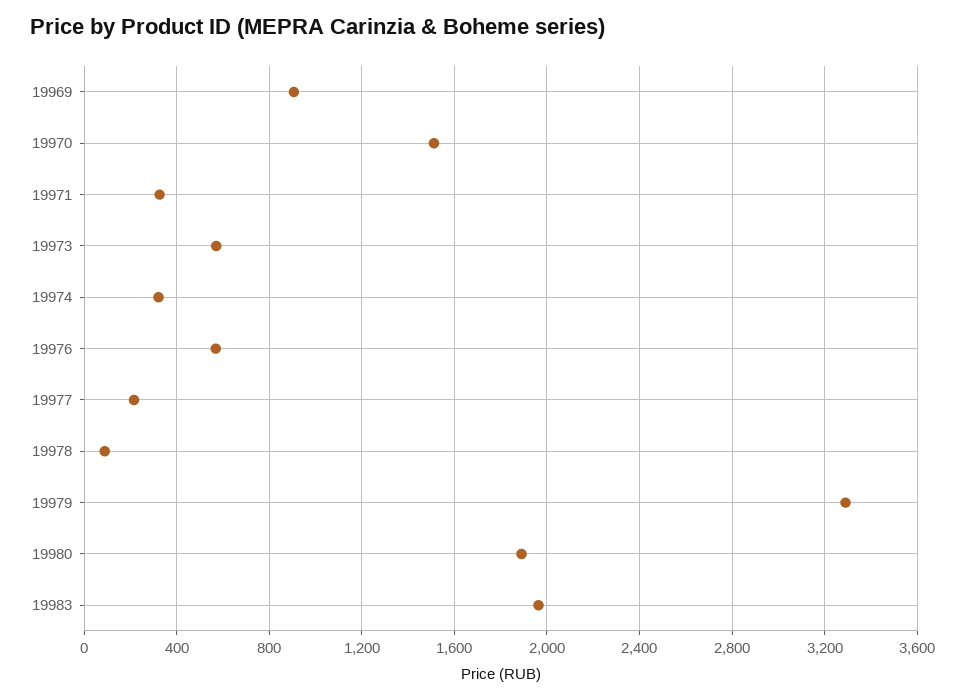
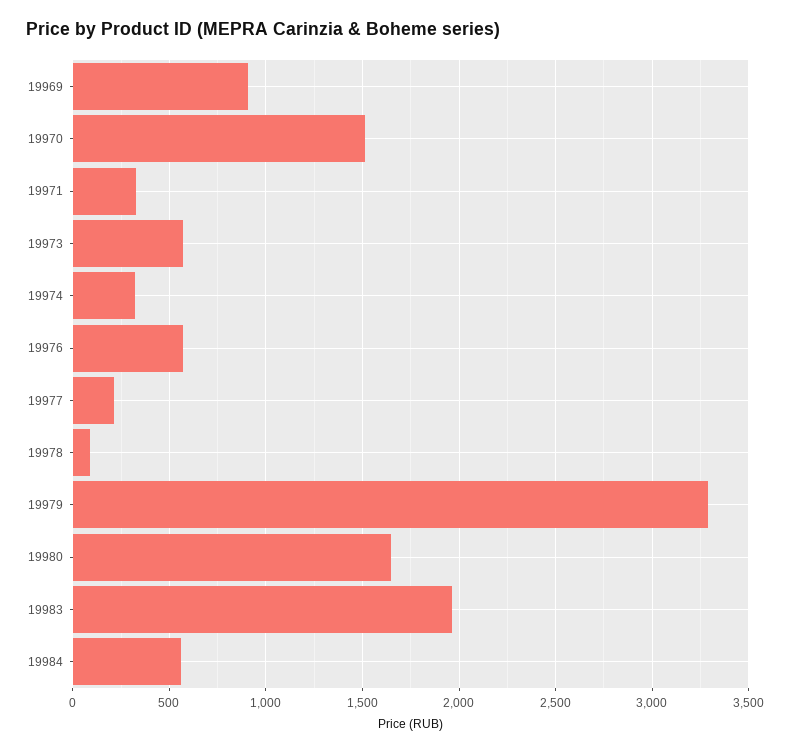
19980: 1900 -> 1650
19984: none -> 550

